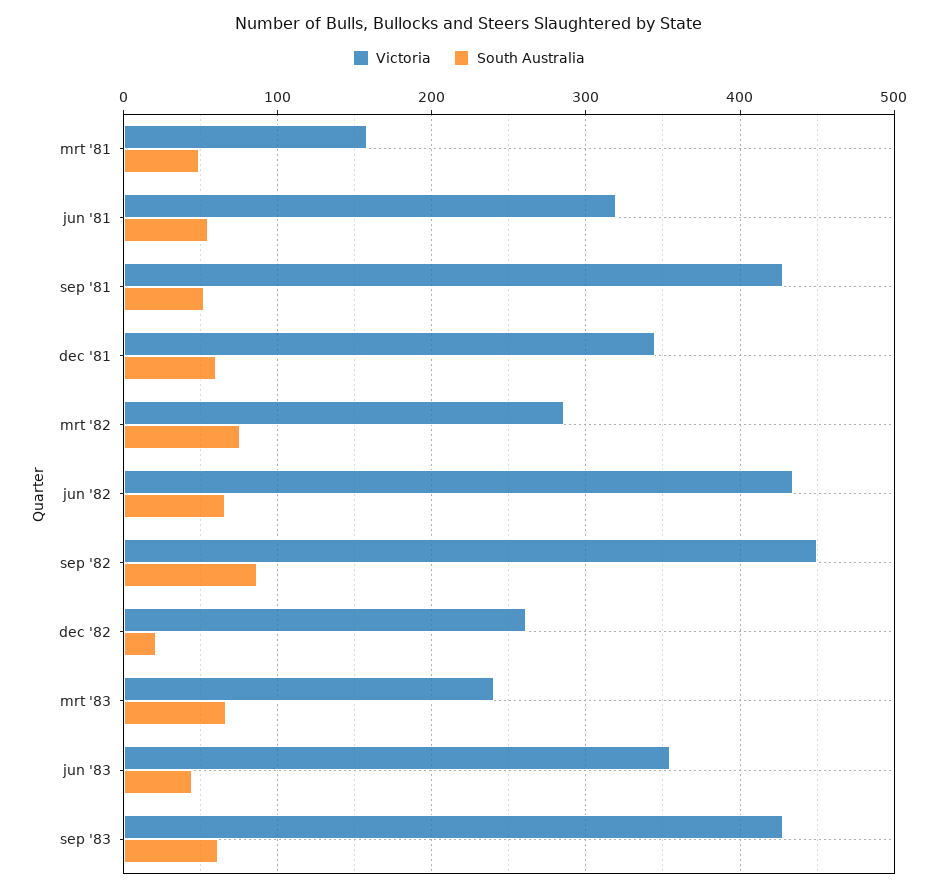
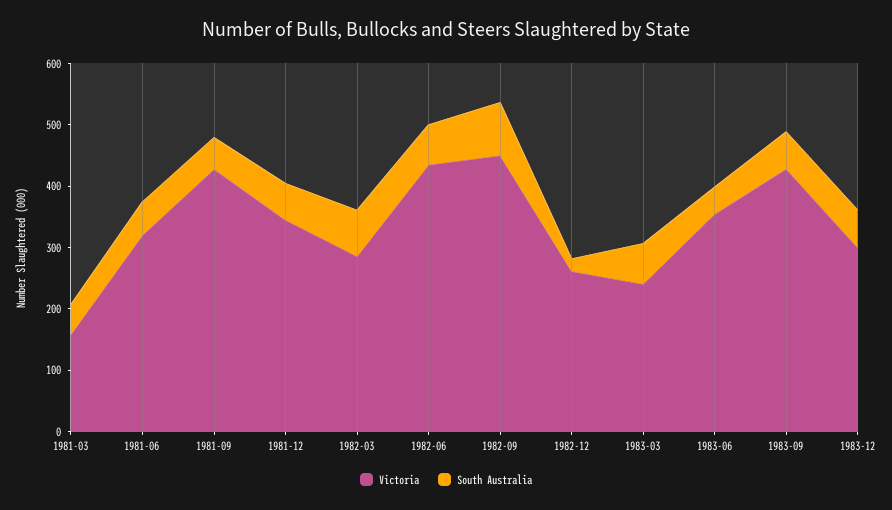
Victoria, 1983-12: none -> 300
South Australia, 1983-12: none -> 60

